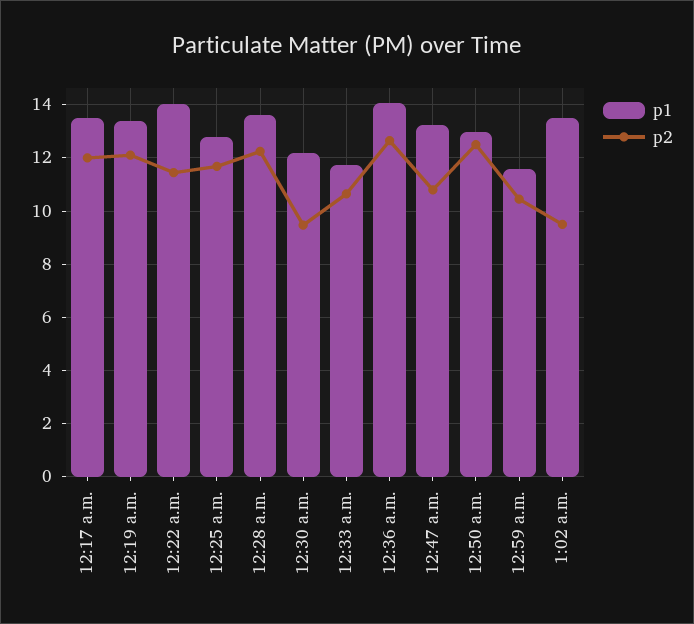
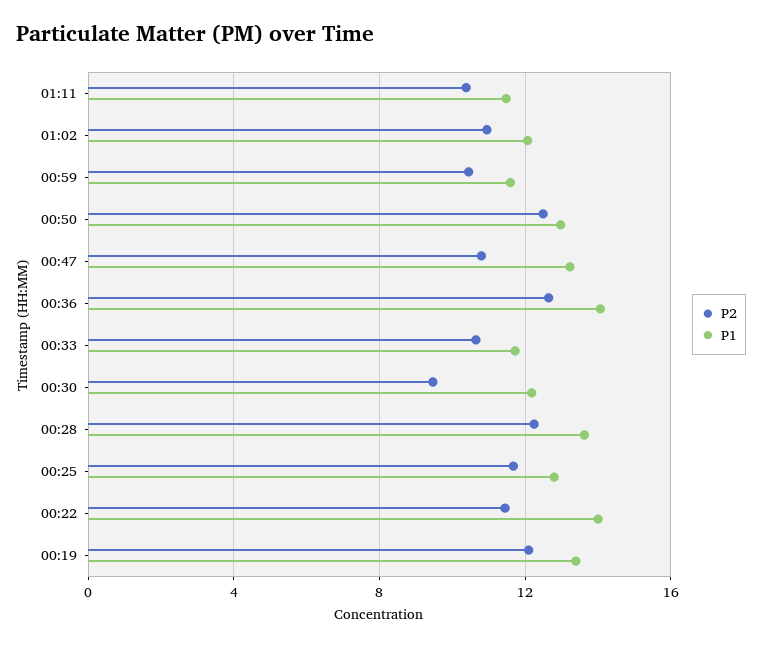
p1, 12:17 a.m.: 13.5 -> none
p2, 12:17 a.m.: 12 -> none
p1, 1:02 a.m.: 13.5 -> 12
p2, 1:02 a.m.: 9.5 -> 11
p2, 01:11: none -> 10.5
p1, 01:11: none -> 11.5

